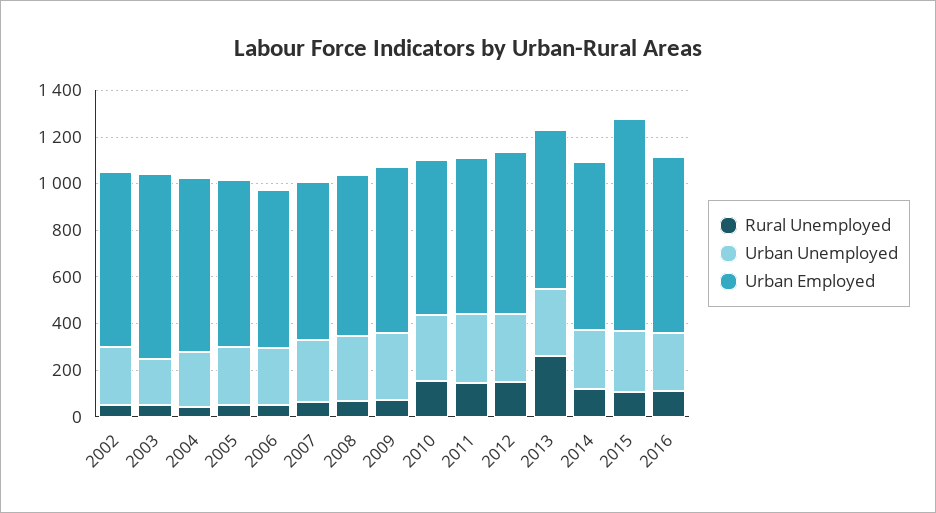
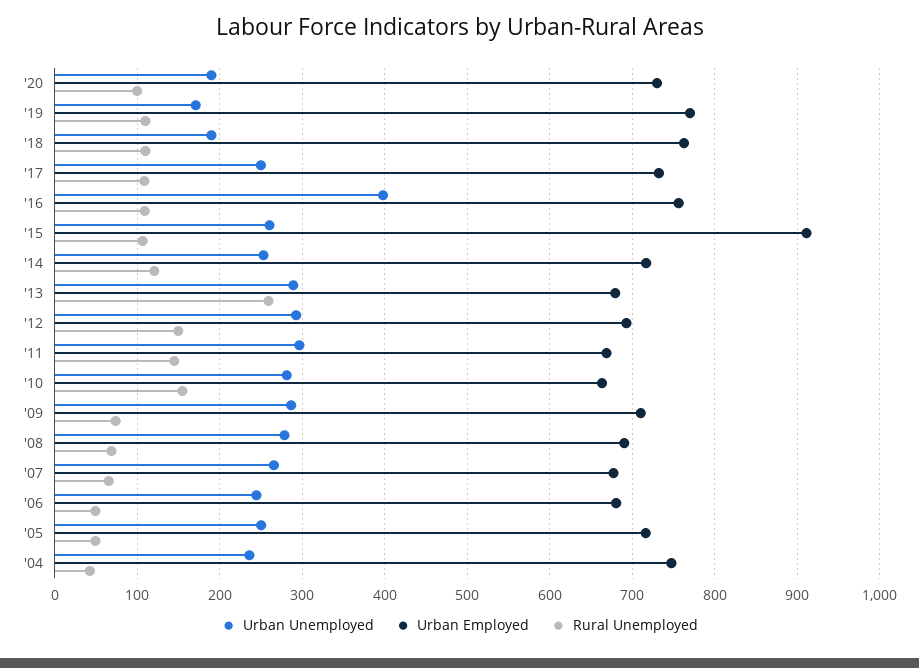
Rural Unemployed, 2002: 50 -> none
Urban Unemployed, 2002: 250 -> none
Urban Employed, 2002: 750 -> none
Rural Unemployed, 2003: 50 -> none
Urban Unemployed, 2003: 200 -> none
Urban Employed, 2003: 800 -> none
Urban Unemployed, 2016: 250 -> 400
Urban Unemployed, '20: none -> 190
Urban Employed, '20: none -> 730
Rural Unemployed, '20: none -> 100
Urban Unemployed, '19: none -> 170
Urban Employed, '19: none -> 770
Rural Unemployed, '19: none -> 110
Urban Unemployed, '18: none -> 190
Urban Employed, '18: none -> 760
Rural Unemployed, '18: none -> 110
Urban Unemployed, '17: none -> 250
Urban Employed, '17: none -> 730
Rural Unemployed, '17: none -> 110

